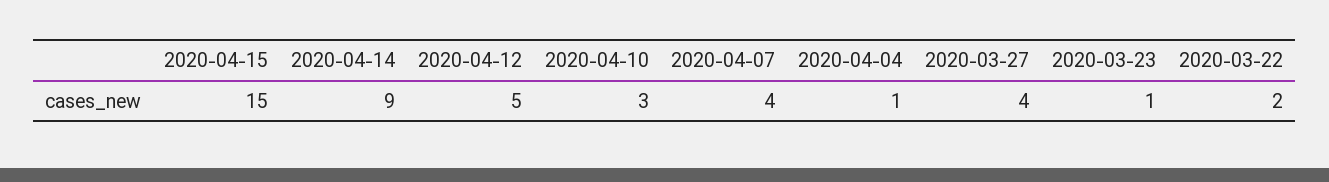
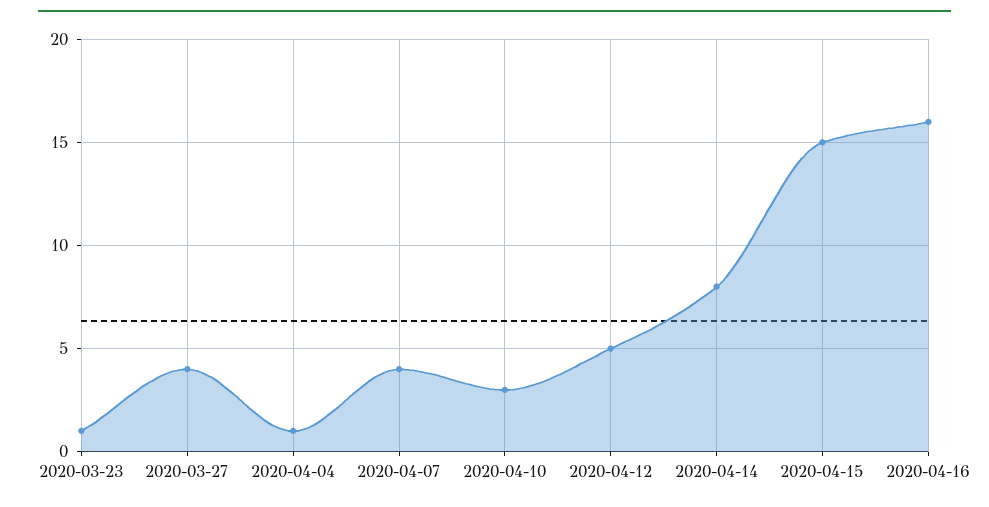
2020-04-14: 9 -> 8
2020-03-22: 2 -> none
2020-04-16: none -> 16

